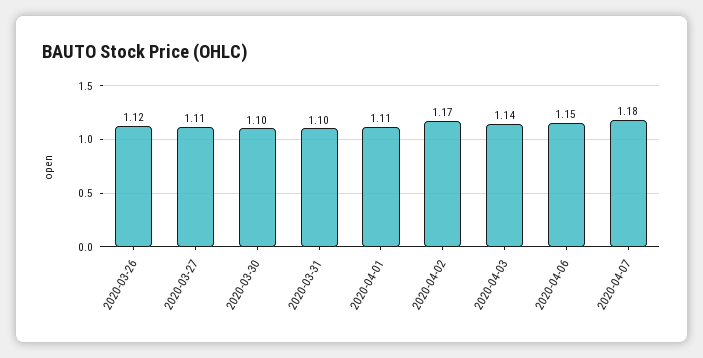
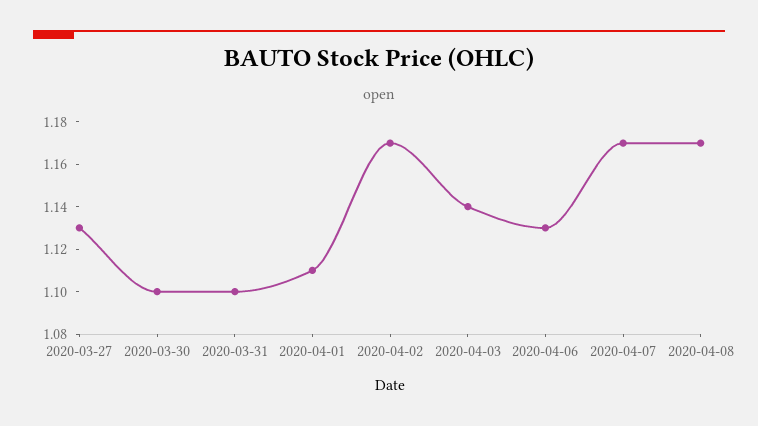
2020-03-26: 1.12 -> none
2020-03-27: 1.11 -> 1.13
2020-04-06: 1.15 -> 1.13
2020-04-07: 1.18 -> 1.17
2020-04-08: none -> 1.17

